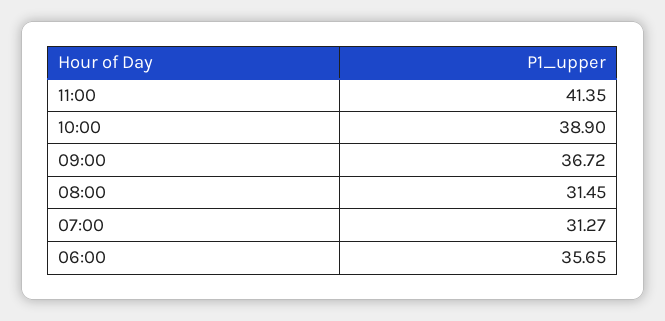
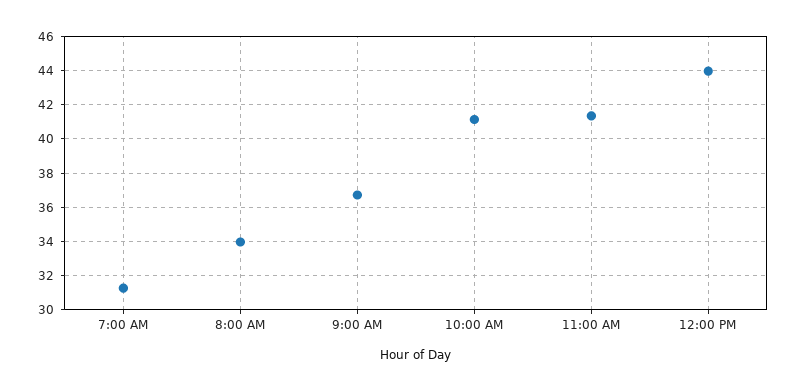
10:00: 38.9 -> 41
08:00: 31.45 -> 34
06:00: 35.65 -> none
12:00 PM: none -> 44

